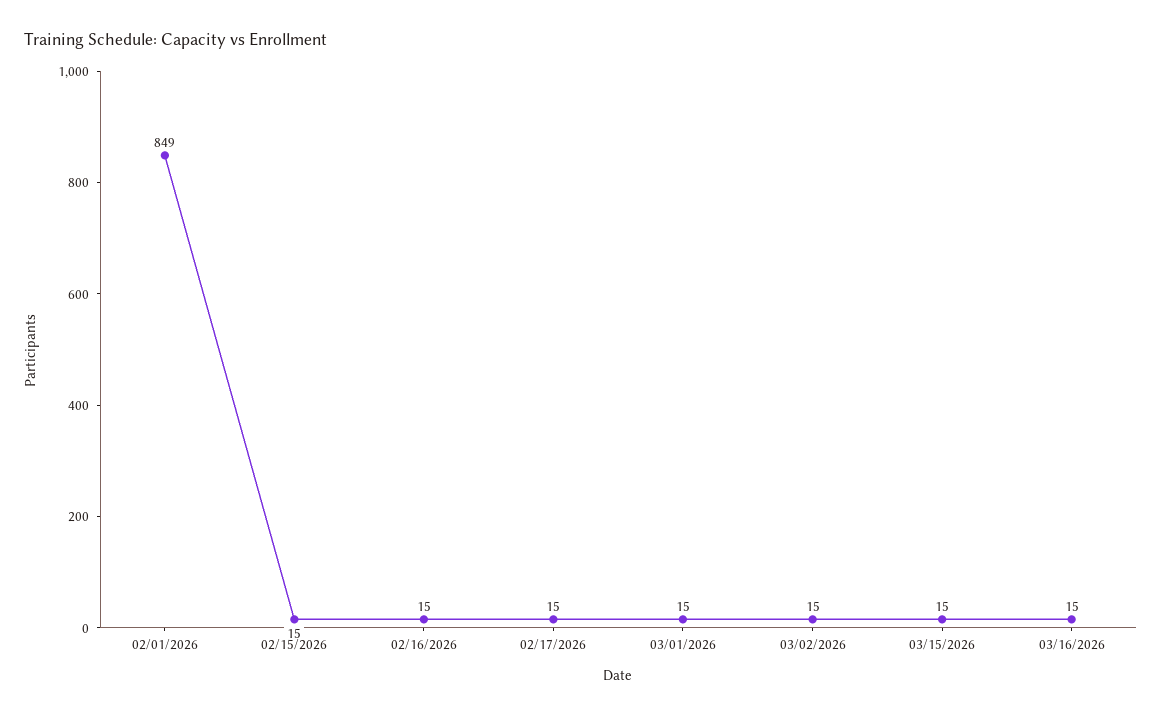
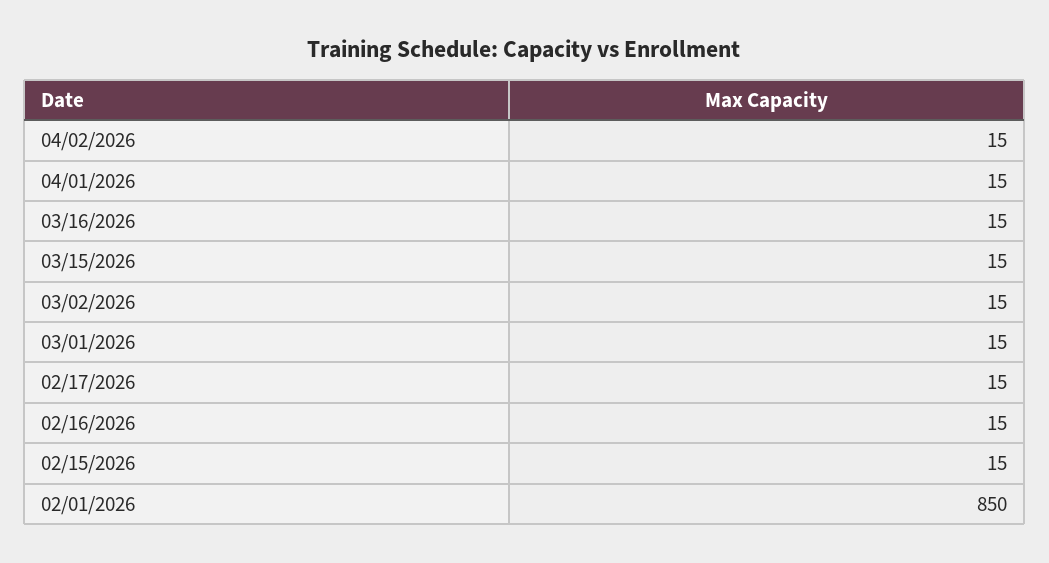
02/01/2026: 849 -> 850
04/02/2026: none -> 15
04/01/2026: none -> 15

